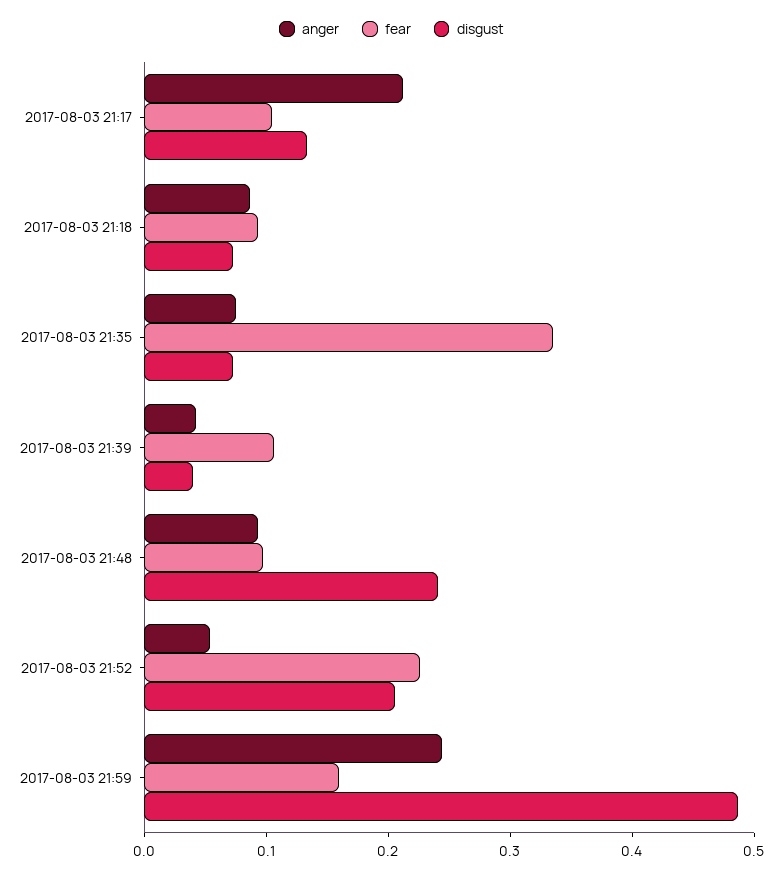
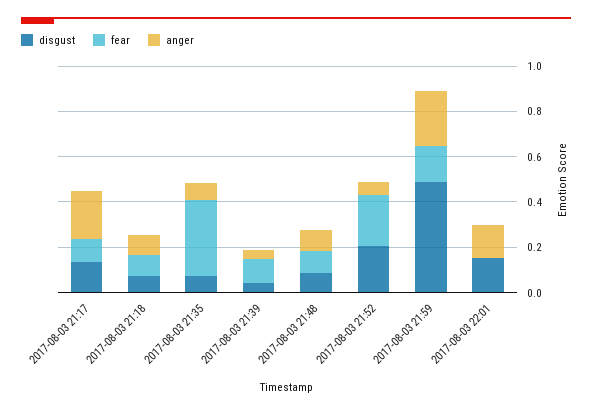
disgust, 2017-08-03 21:48: 0.24 -> 0.1
disgust, 2017-08-03 22:01: none -> 0.15
fear, 2017-08-03 22:01: none -> 0
anger, 2017-08-03 22:01: none -> 0.15

